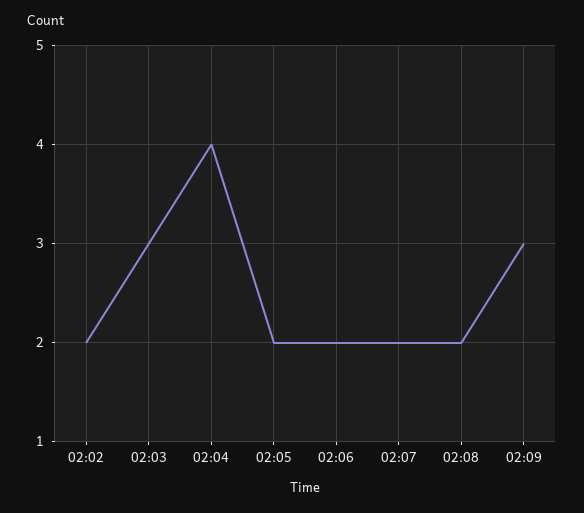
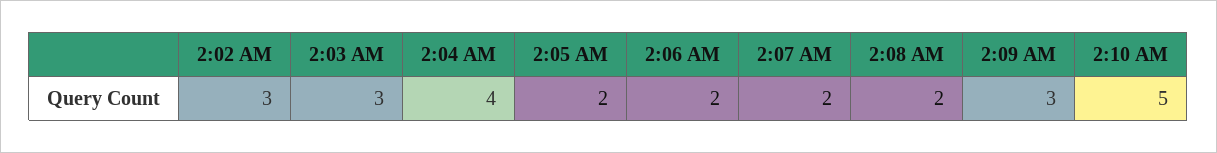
02:02: 2 -> 3
2:10 AM: none -> 5

